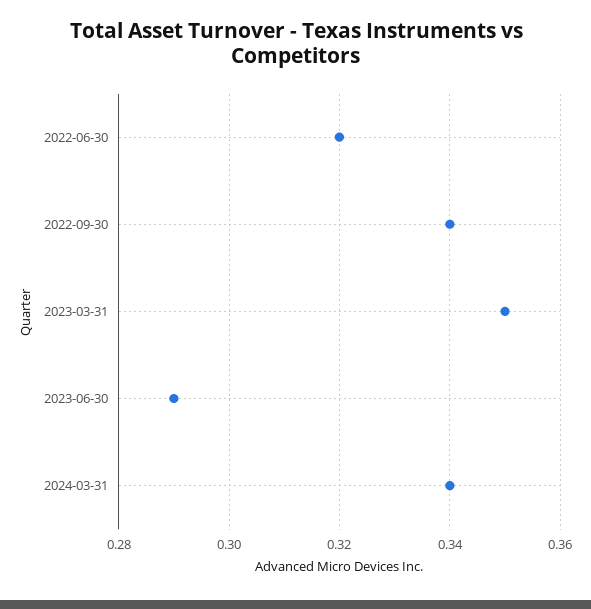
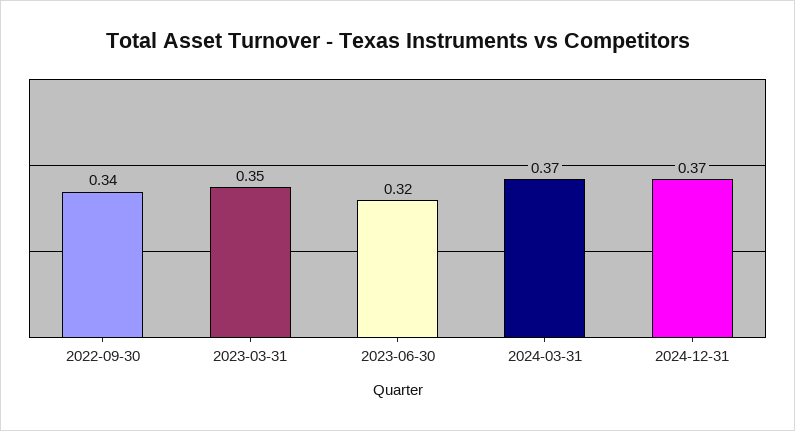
2022-06-30: 0.32 -> none
2023-06-30: 0.29 -> 0.32
2024-03-31: 0.34 -> 0.37
2024-12-31: none -> 0.37

